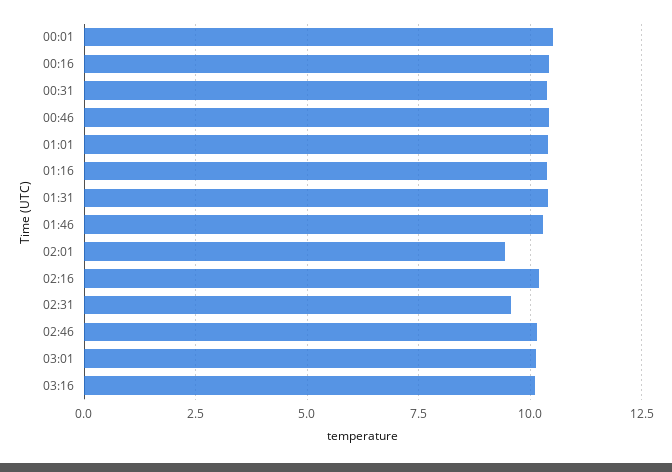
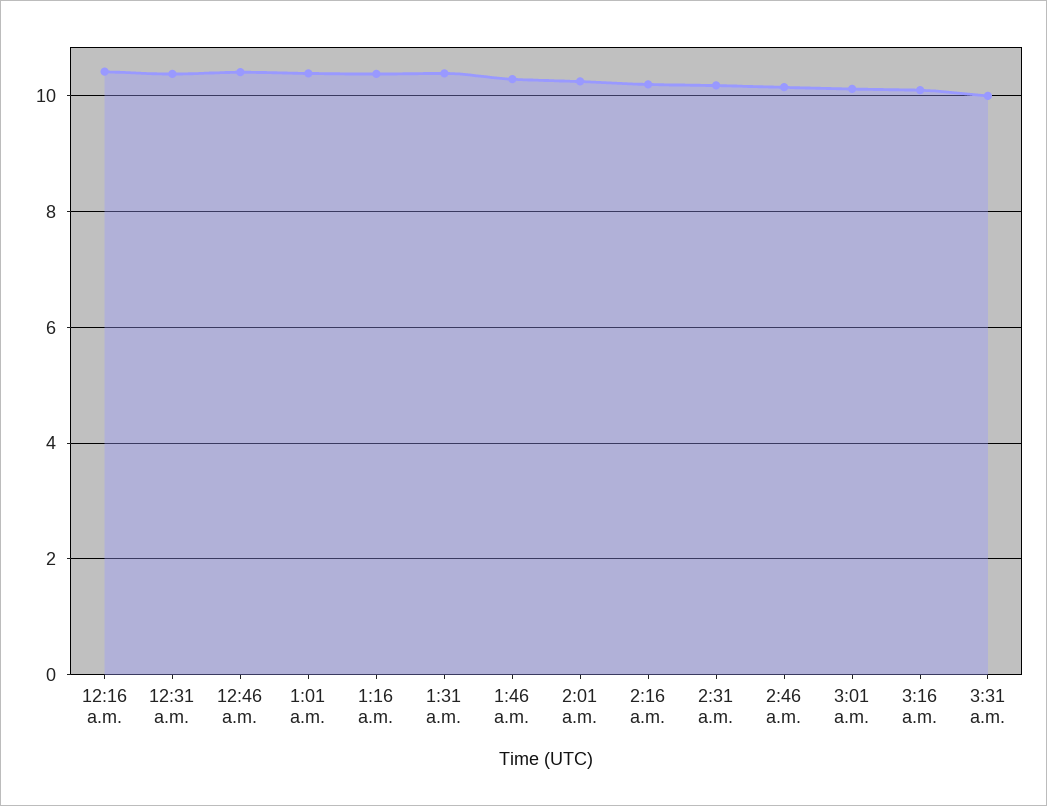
00:01: 10.5 -> none
02:01: 9.5 -> 10.2
02:31: 9.5 -> 10.2
3:31 a.m.: none -> 10

